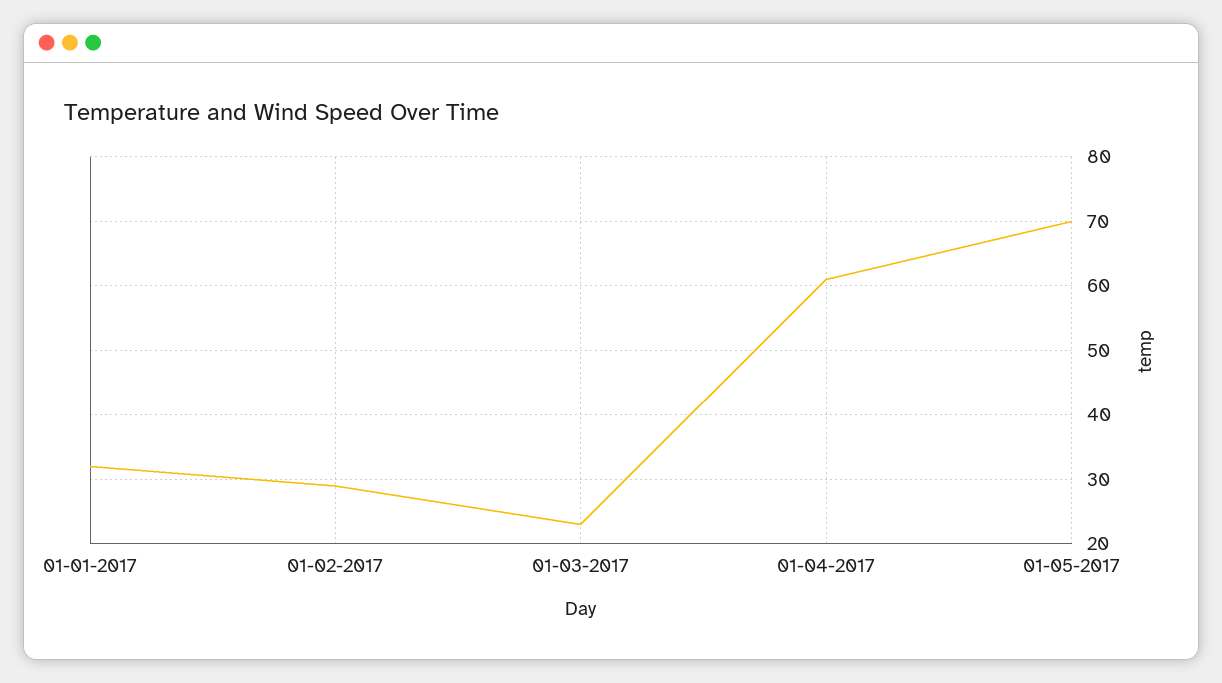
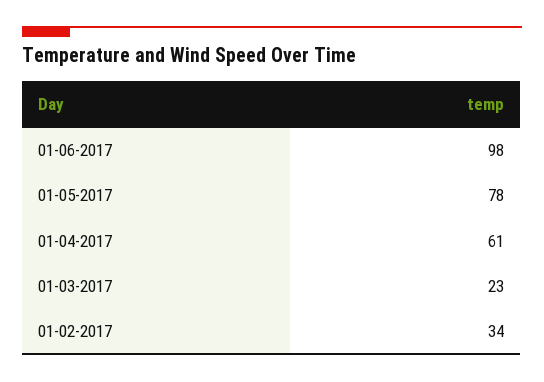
01-01-2017: 32 -> none
01-02-2017: 29 -> 34
01-05-2017: 70 -> 78
01-06-2017: none -> 98

